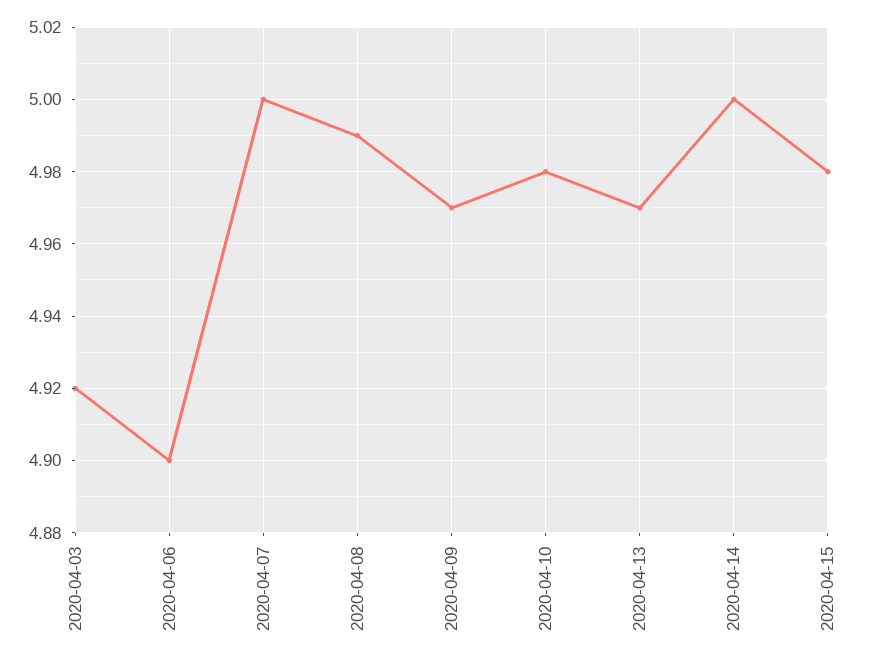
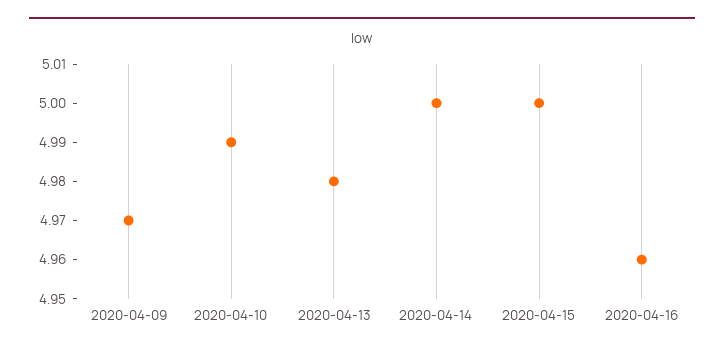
2020-04-03: 4.92 -> none
2020-04-06: 4.9 -> none
2020-04-07: 5 -> none
2020-04-08: 4.99 -> none
2020-04-10: 4.98 -> 4.99
2020-04-13: 4.97 -> 4.98
2020-04-15: 4.98 -> 5
2020-04-16: none -> 4.96

